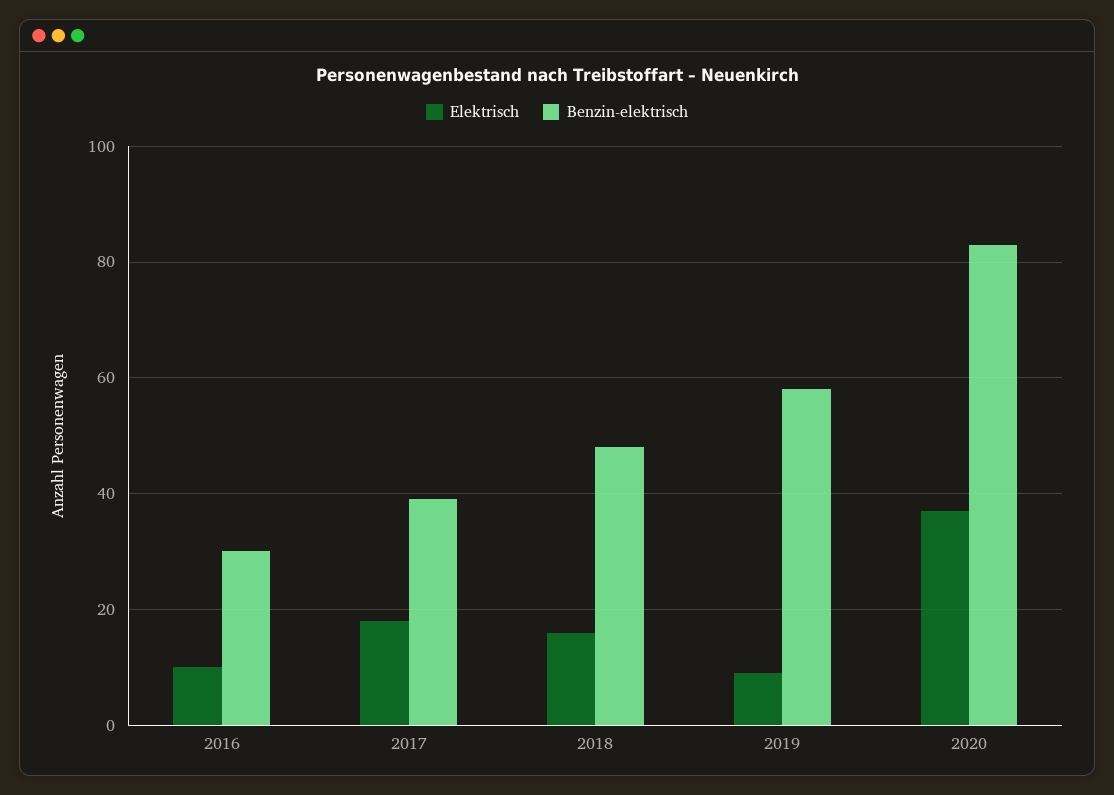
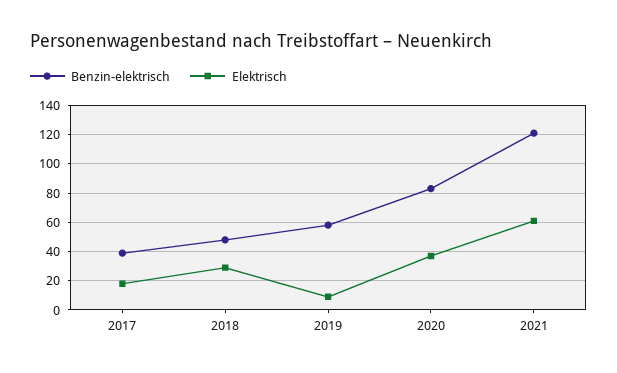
Elektrisch, 2016: 10 -> none
Benzin-elektrisch, 2016: 30 -> none
Elektrisch, 2018: 15 -> 30
Benzin-elektrisch, 2021: none -> 120
Elektrisch, 2021: none -> 60

